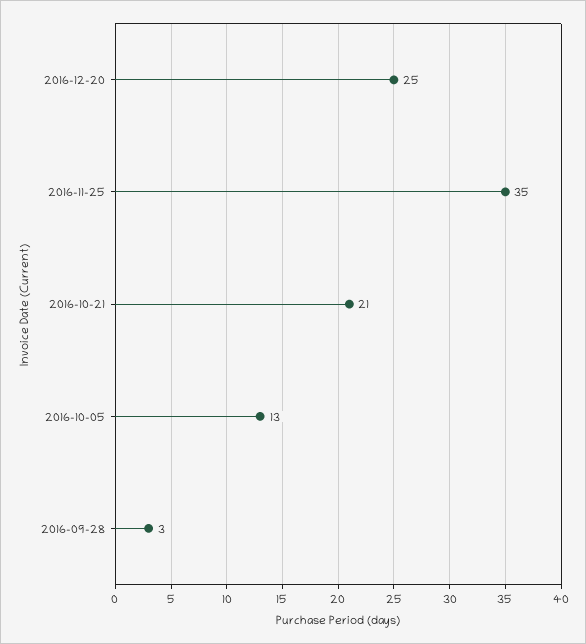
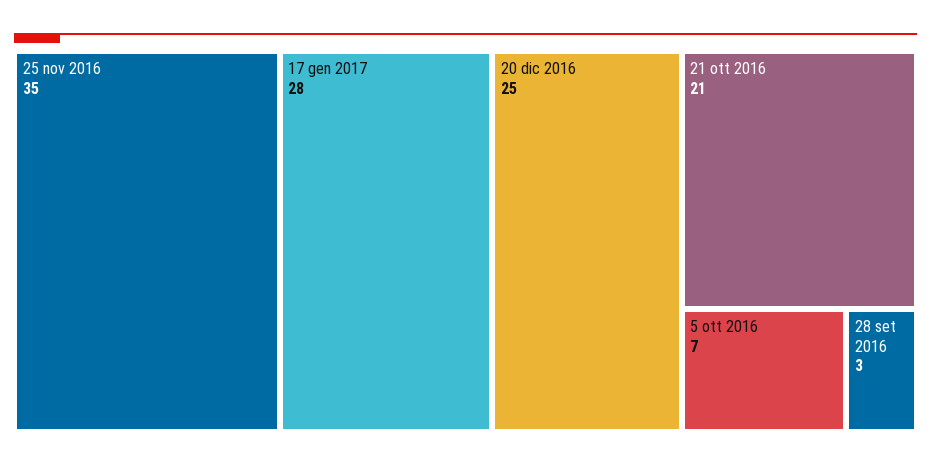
2016-10-05: 13 -> 7
17 gen 2017: none -> 28

